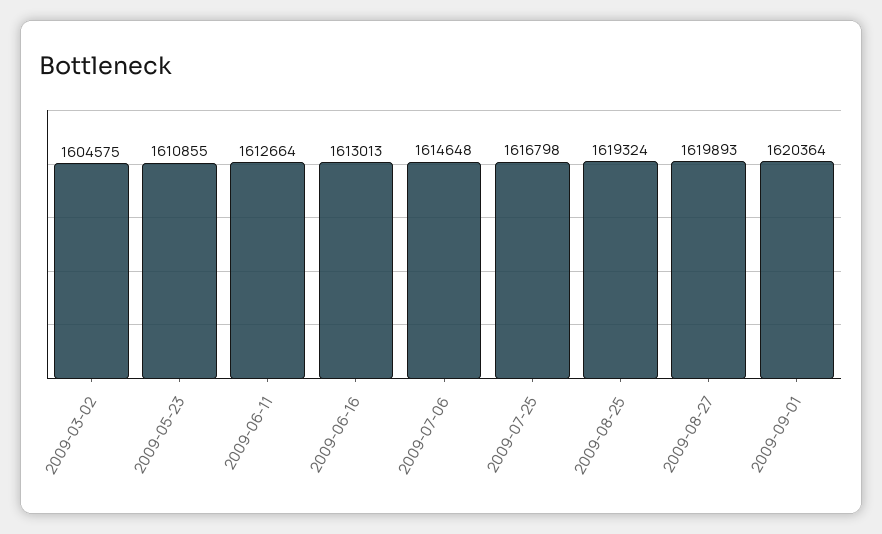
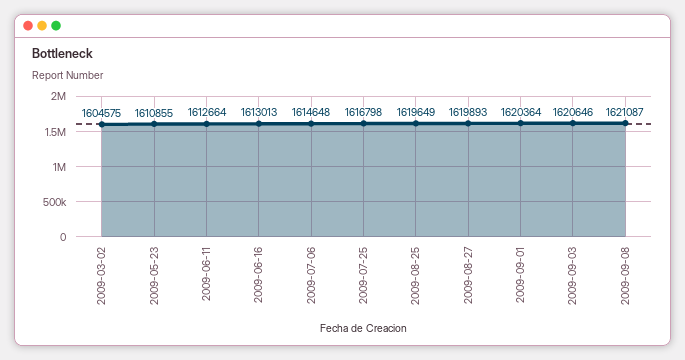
2009-08-25: 1619324 -> 1619649
2009-09-03: none -> 1620646
2009-09-08: none -> 1621087

